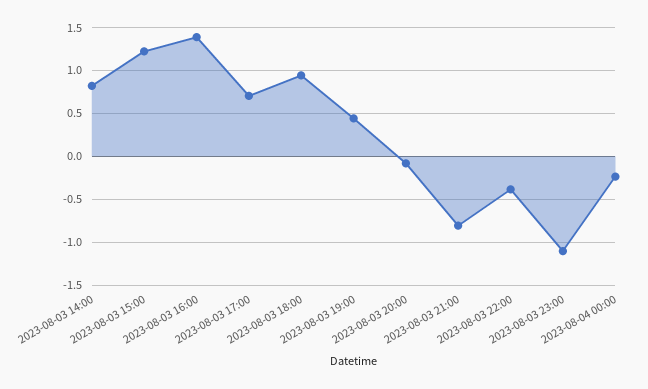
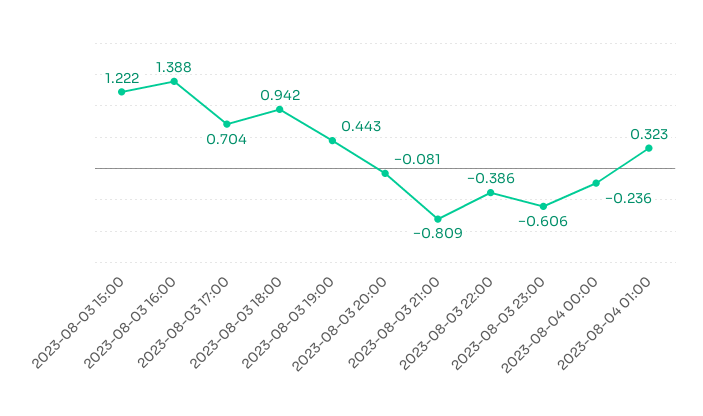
2023-08-03 14:00: 0.8 -> none
2023-08-03 23:00: -1.1 -> -0.606
2023-08-04 01:00: none -> 0.323

